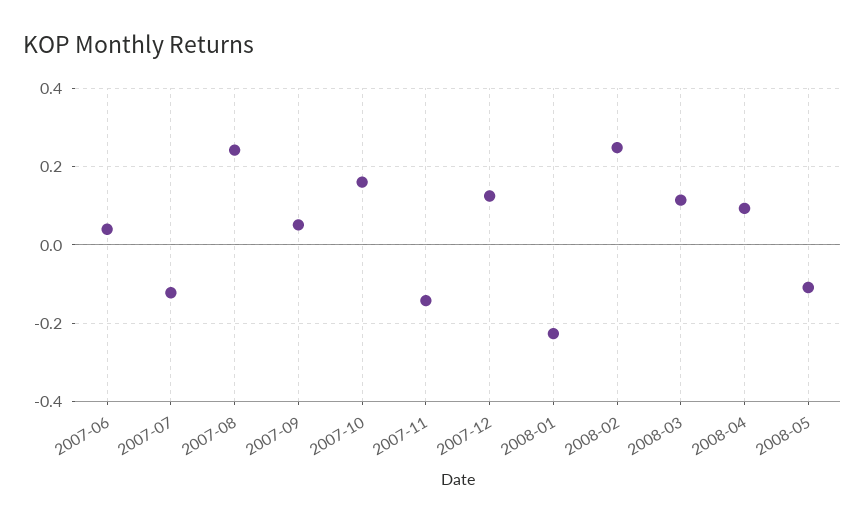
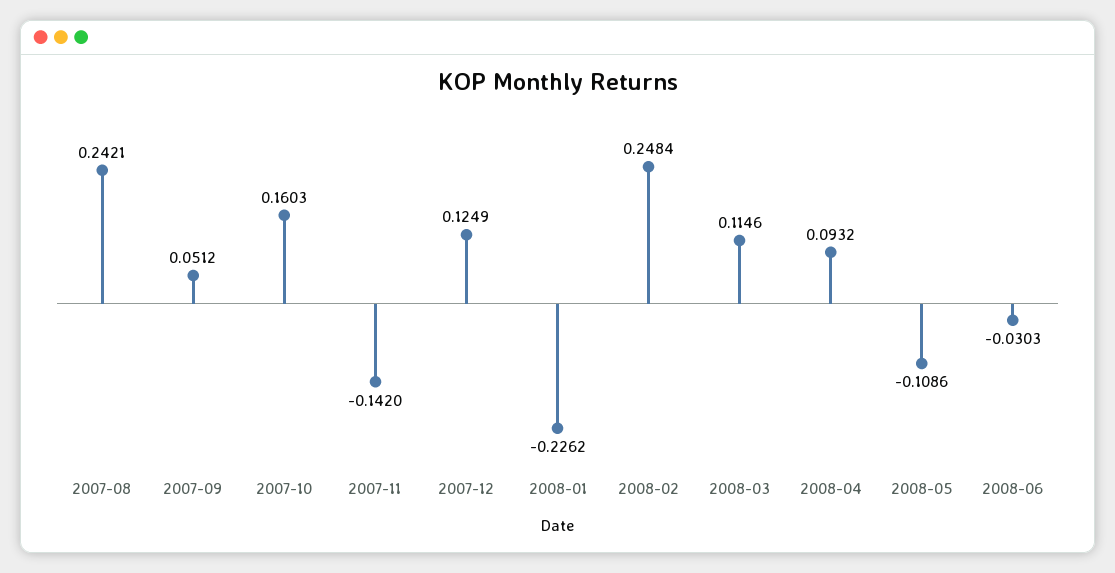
2007-06: 0.04 -> none
2007-07: -0.12 -> none
2008-06: none -> -0.0303

